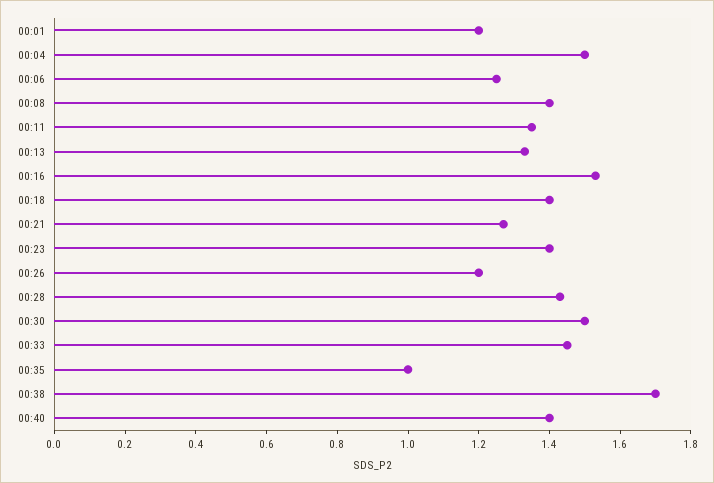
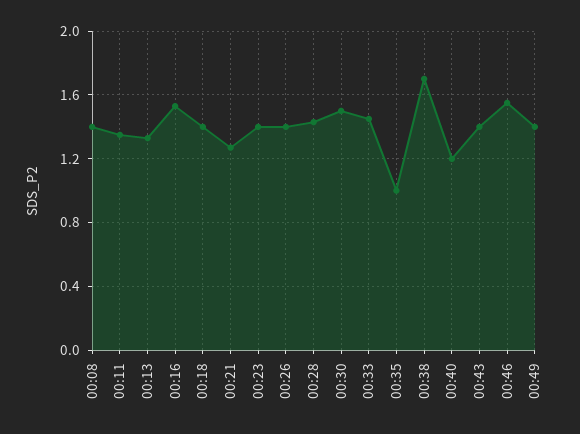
00:01: 1.2 -> none
00:04: 1.5 -> none
00:06: 1.25 -> none
00:26: 1.2 -> 1.4
00:40: 1.4 -> 1.2
00:43: none -> 1.4
00:46: none -> 1.55
00:49: none -> 1.4

